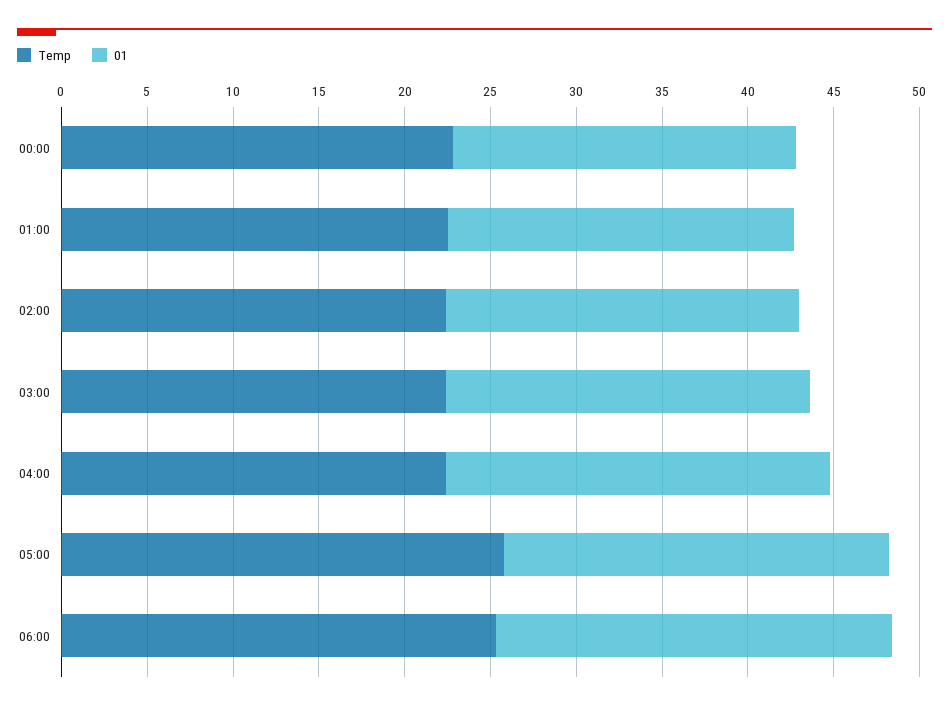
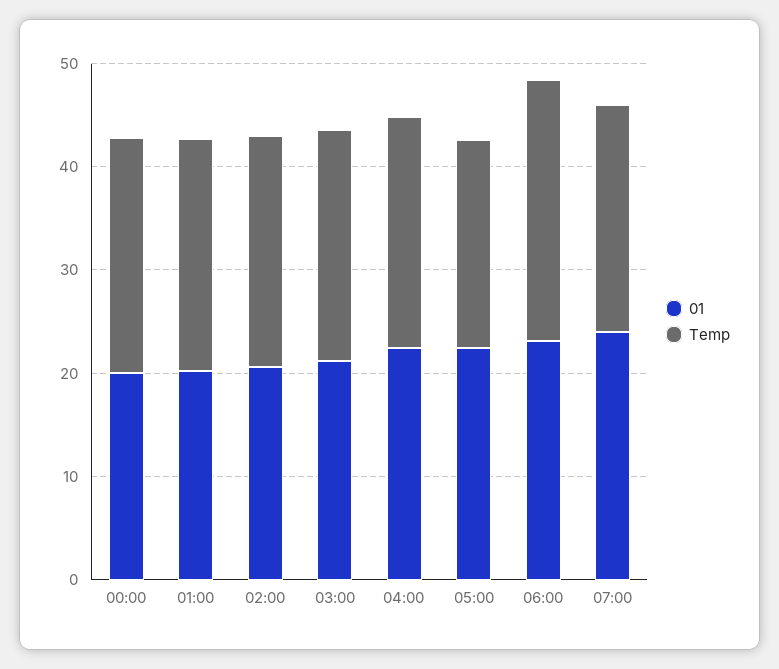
Temp, 05:00: 26 -> 20
01, 07:00: none -> 24
Temp, 07:00: none -> 22

